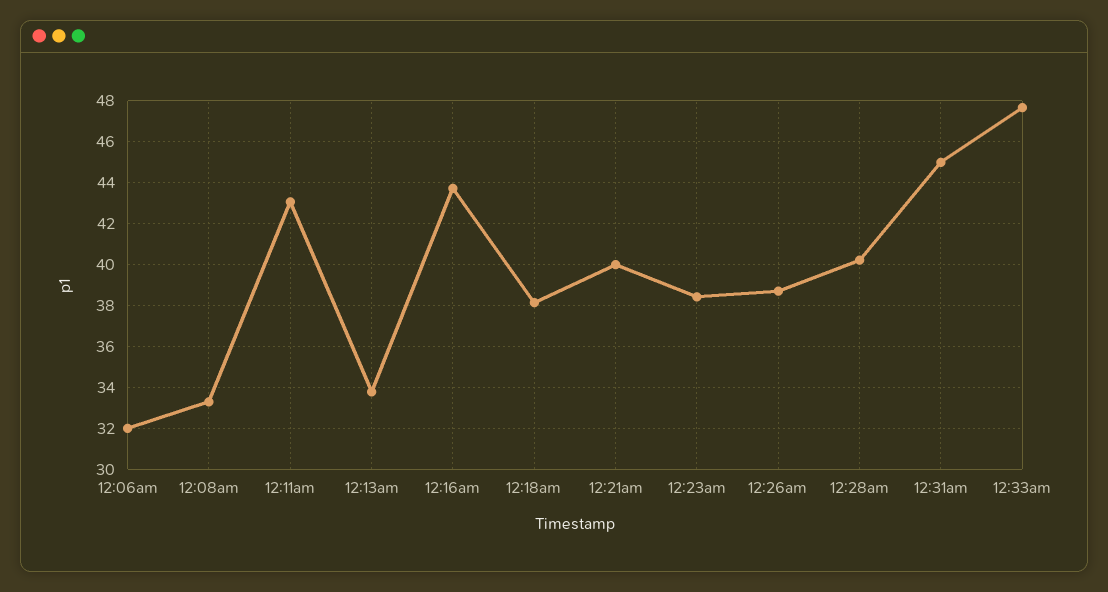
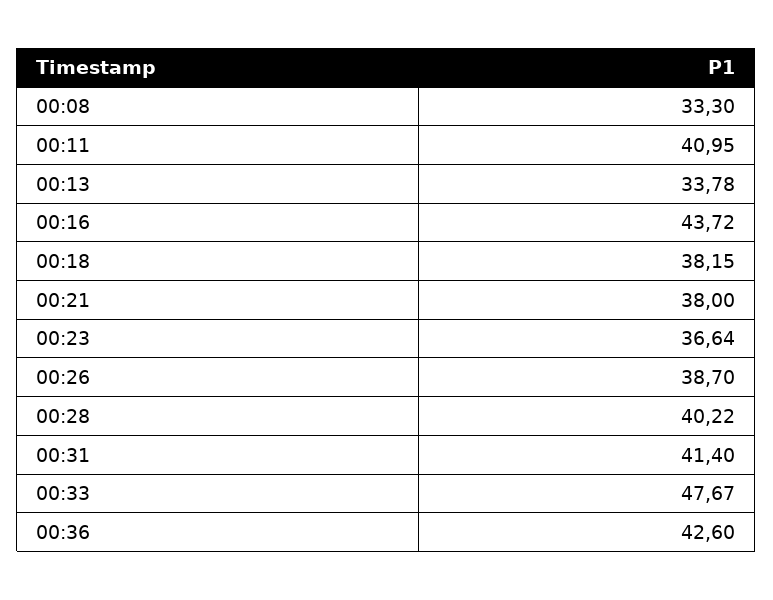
12:06am: 32 -> none
12:11am: 43 -> 40.95
12:21am: 40 -> 38
12:23am: 38.5 -> 36.64
12:31am: 45 -> 41.4
00:36: none -> 42.6

